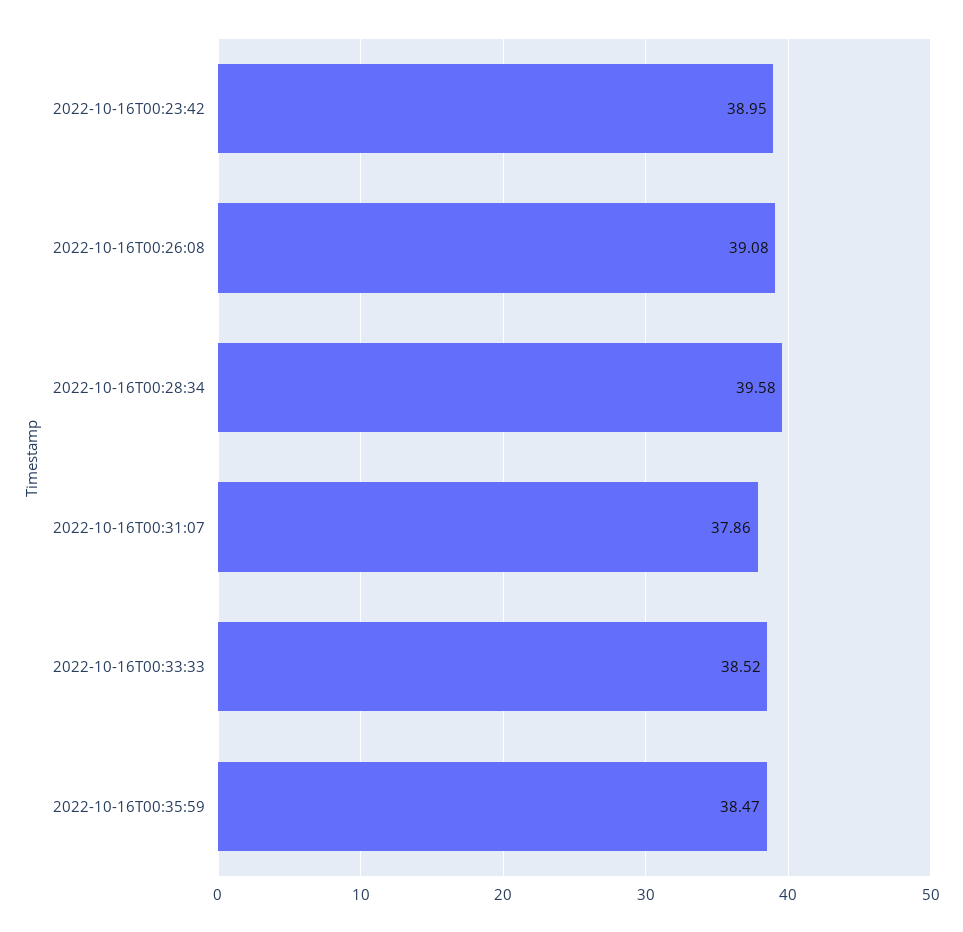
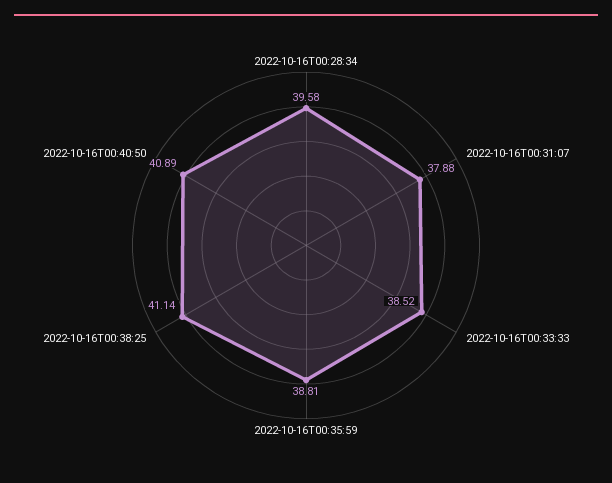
2022-10-16T00:23:42: 38.95 -> none
2022-10-16T00:26:08: 39.08 -> none
2022-10-16T00:31:07: 37.86 -> 37.88
2022-10-16T00:35:59: 38.47 -> 38.81
2022-10-16T00:38:25: none -> 41.14
2022-10-16T00:40:50: none -> 40.89

